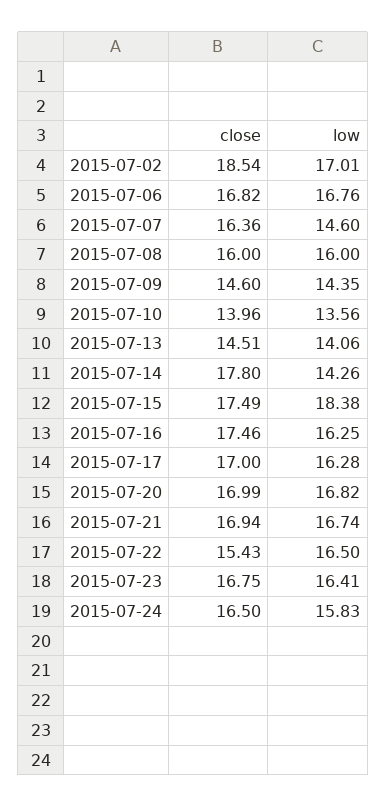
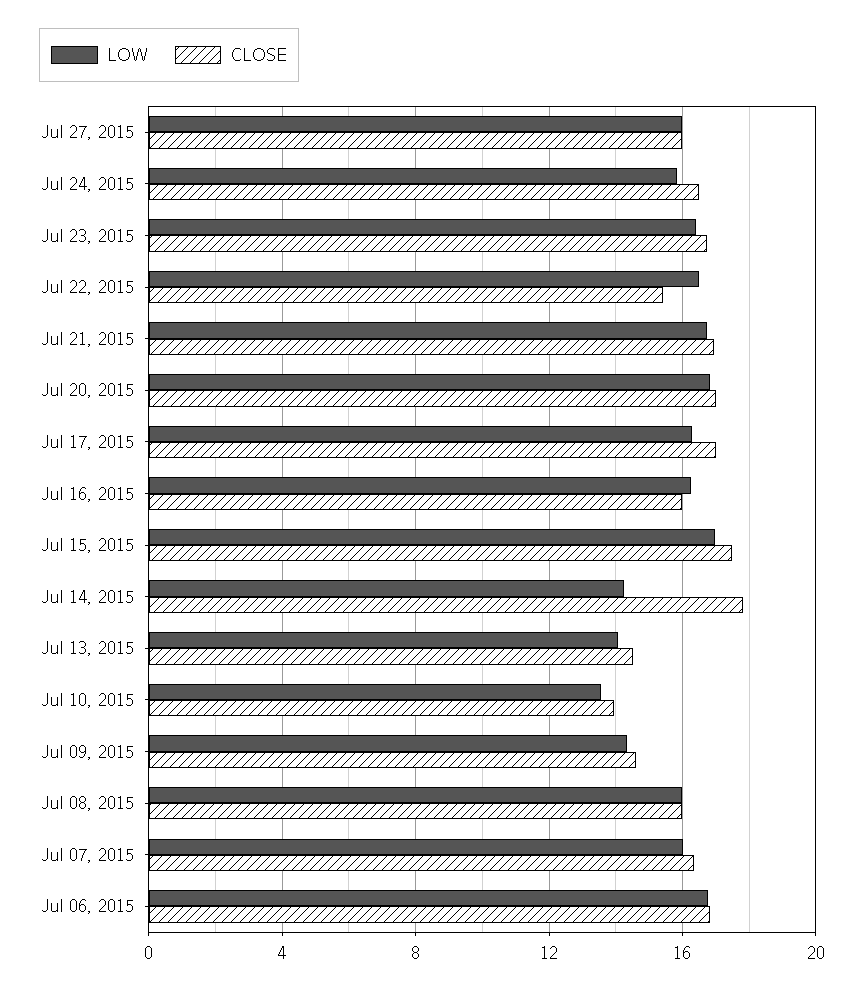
close, 2015-07-02: 18.54 -> none
low, 2015-07-02: 17.01 -> none
low, 2015-07-07: 14.6 -> 16
low, 2015-07-15: 18.38 -> 17
close, 2015-07-16: 17.46 -> 16
low, Jul 27, 2015: none -> 16
close, Jul 27, 2015: none -> 16

